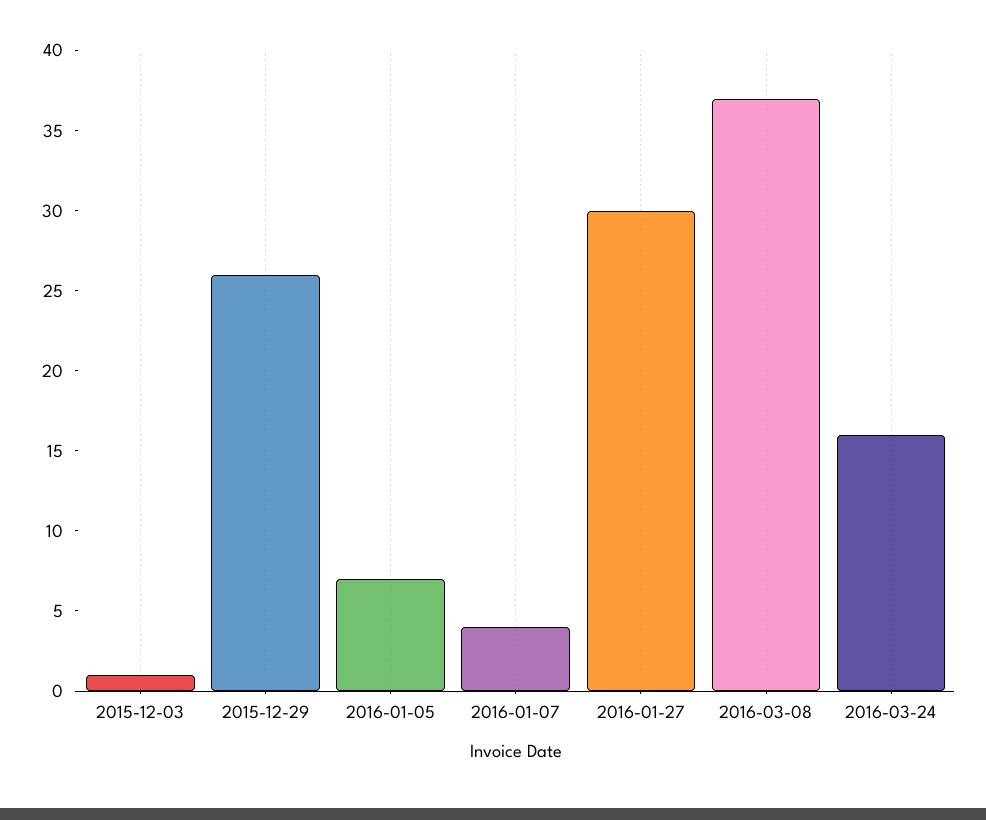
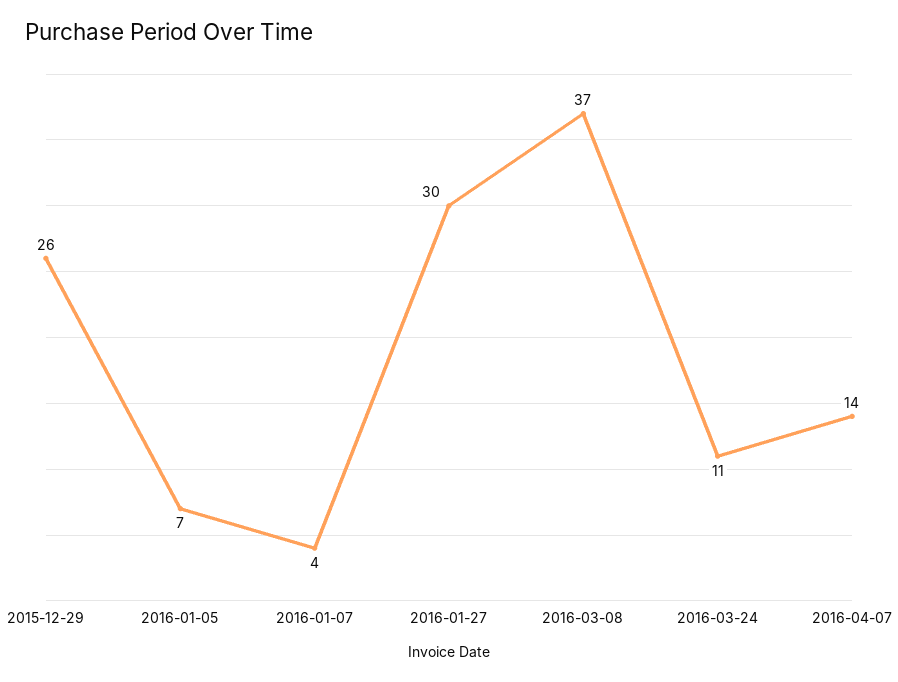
2015-12-03: 1 -> none
2016-03-24: 16 -> 11
2016-04-07: none -> 14

